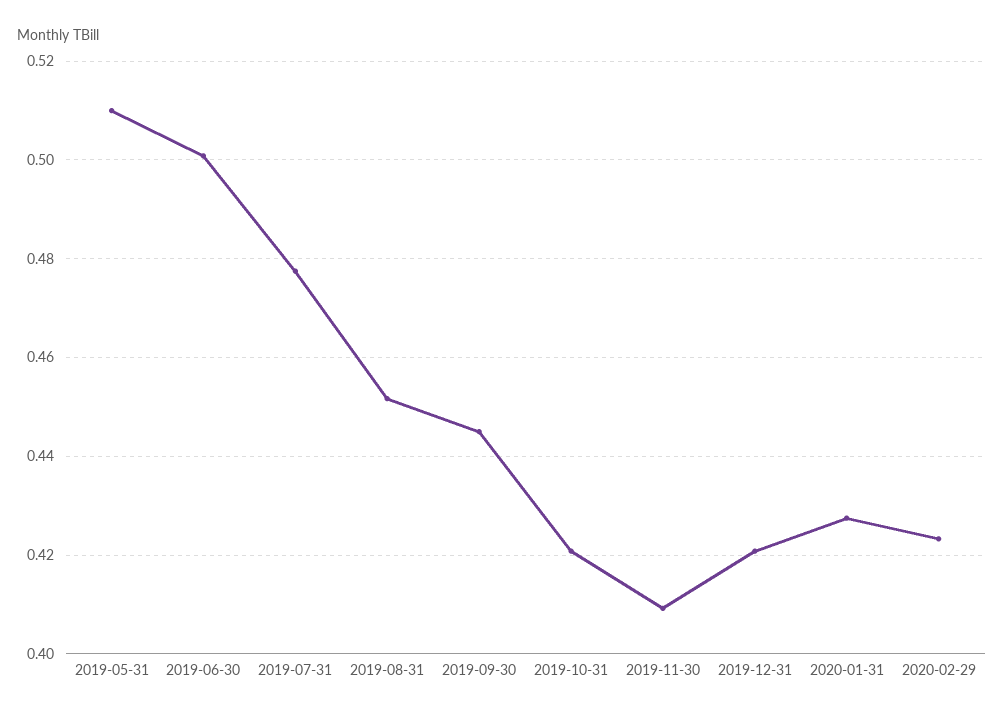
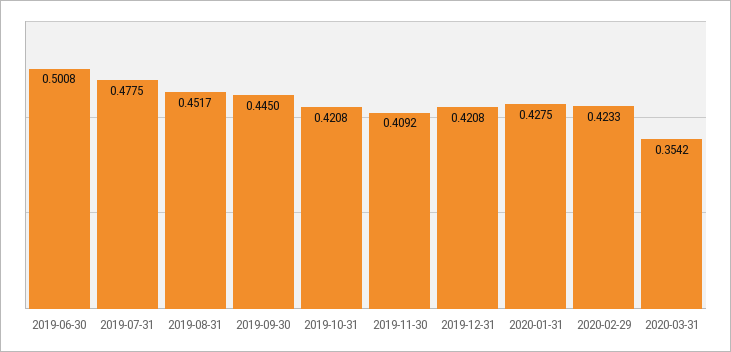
2019-05-31: 0.51 -> none
2020-03-31: none -> 0.3542

